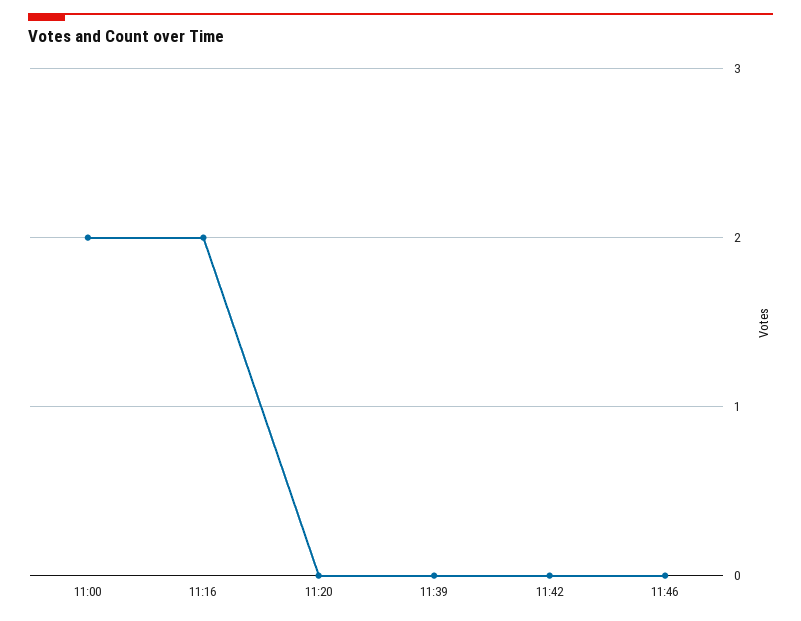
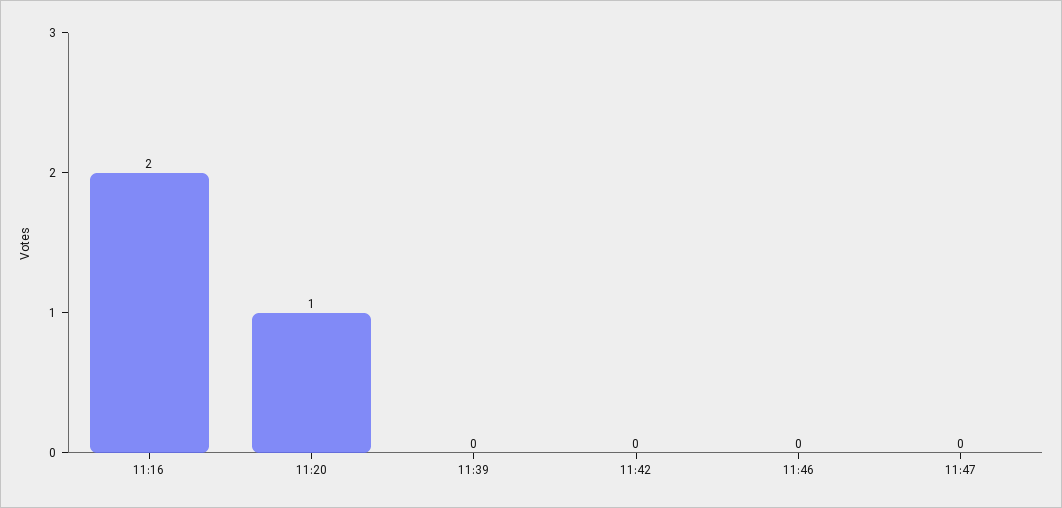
11:00: 2 -> none
11:20: 0 -> 1
11:47: none -> 0

